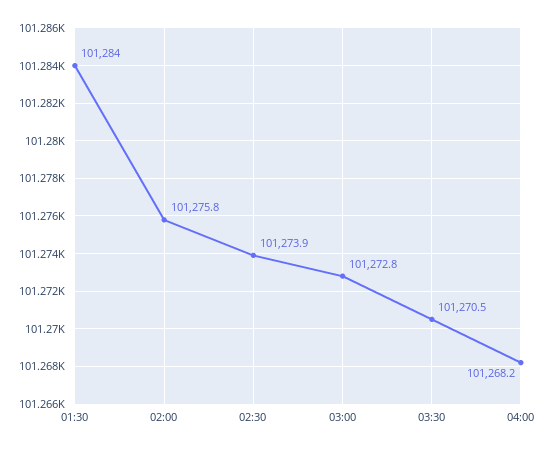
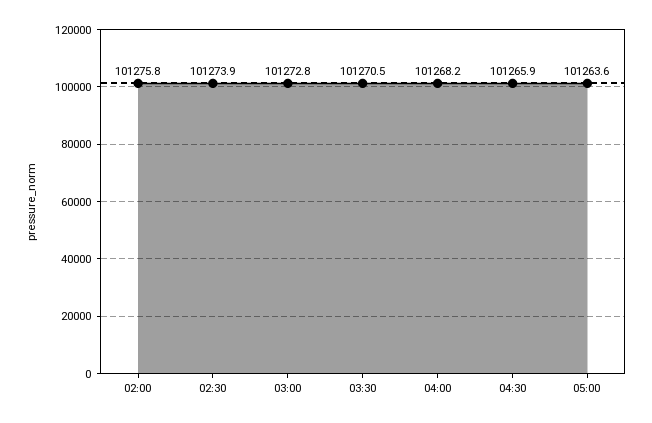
01:30: 101284 -> none
04:30: none -> 101265.9
05:00: none -> 101263.6

